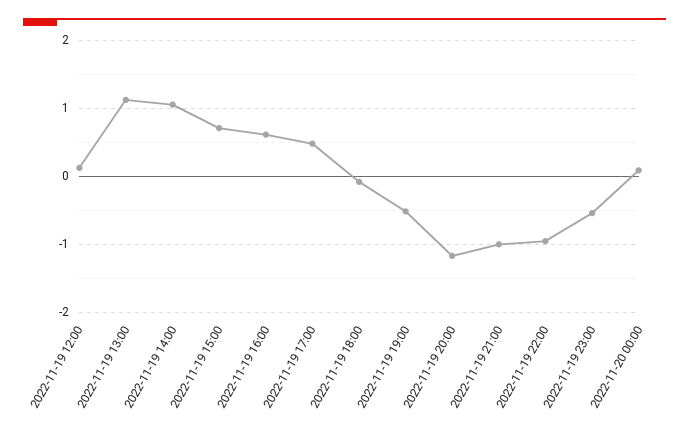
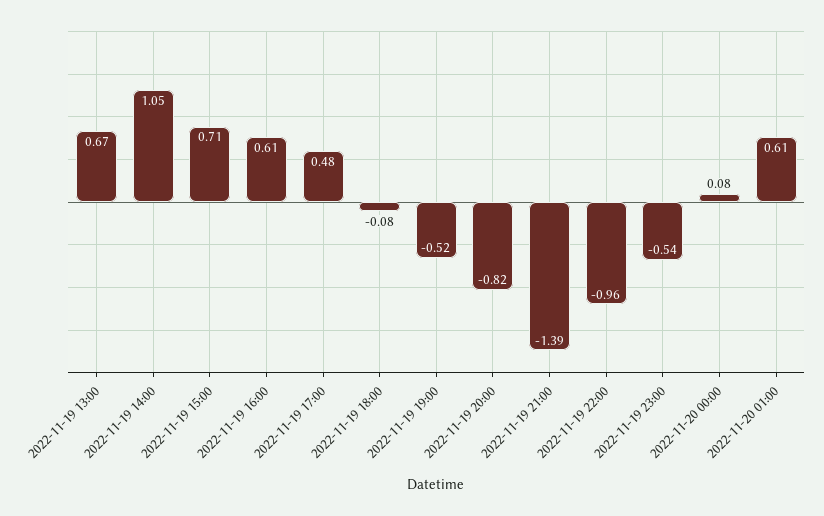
2022-11-19 12:00: 0.1 -> none
2022-11-19 13:00: 1.1 -> 0.67
2022-11-19 20:00: -1.2 -> -0.82
2022-11-19 21:00: -1 -> -1.39
2022-11-20 01:00: none -> 0.61

